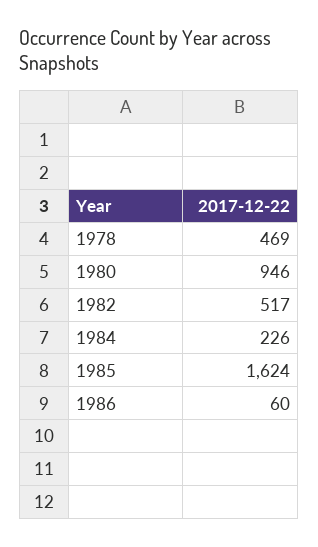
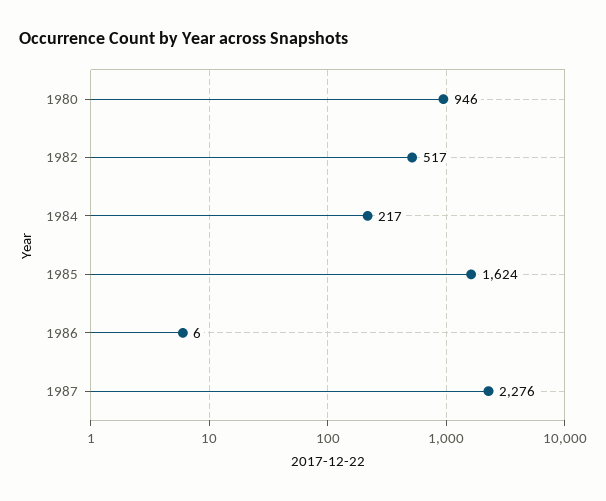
1978: 469 -> none
1984: 226 -> 217
1986: 60 -> 6
1987: none -> 2276

